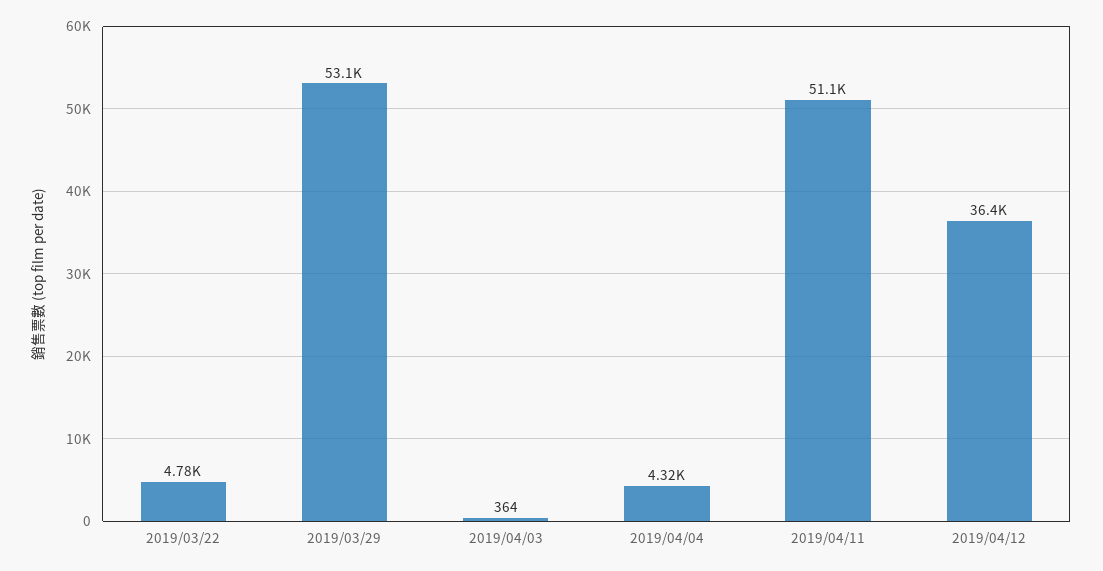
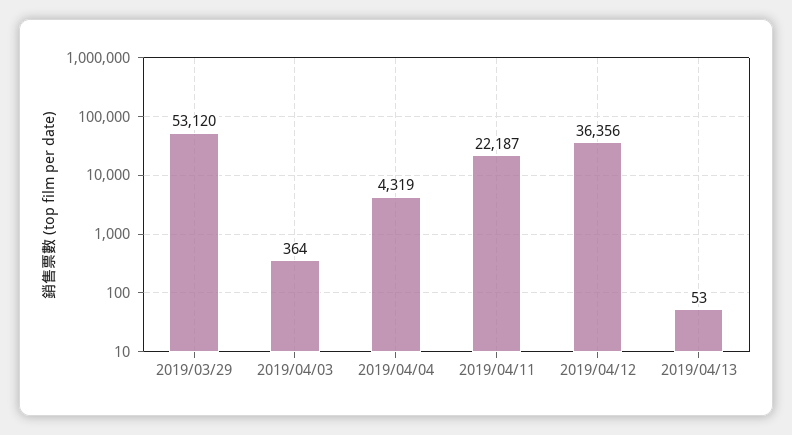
2019/03/22: 4780 -> none
2019/04/11: 51100 -> 22187
2019/04/13: none -> 53

